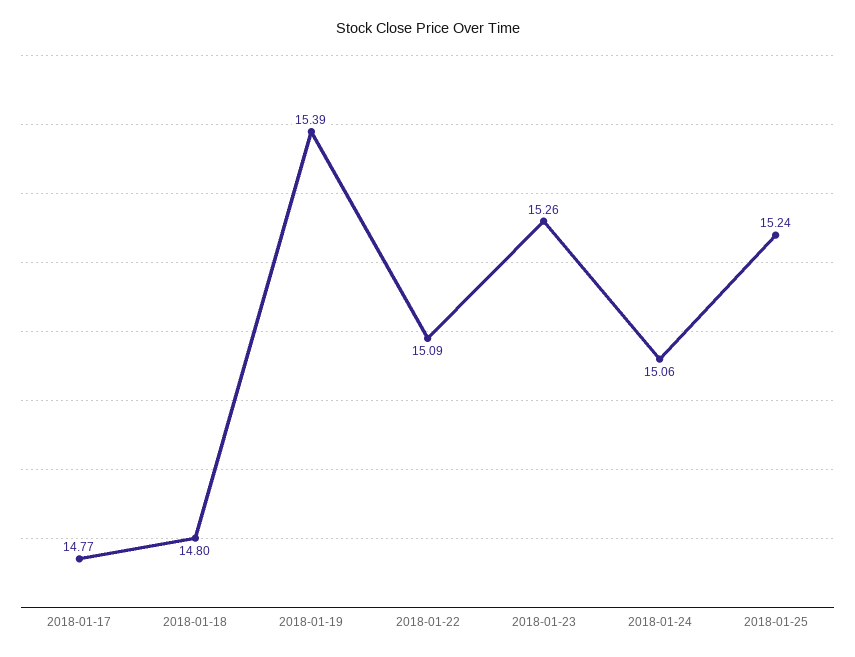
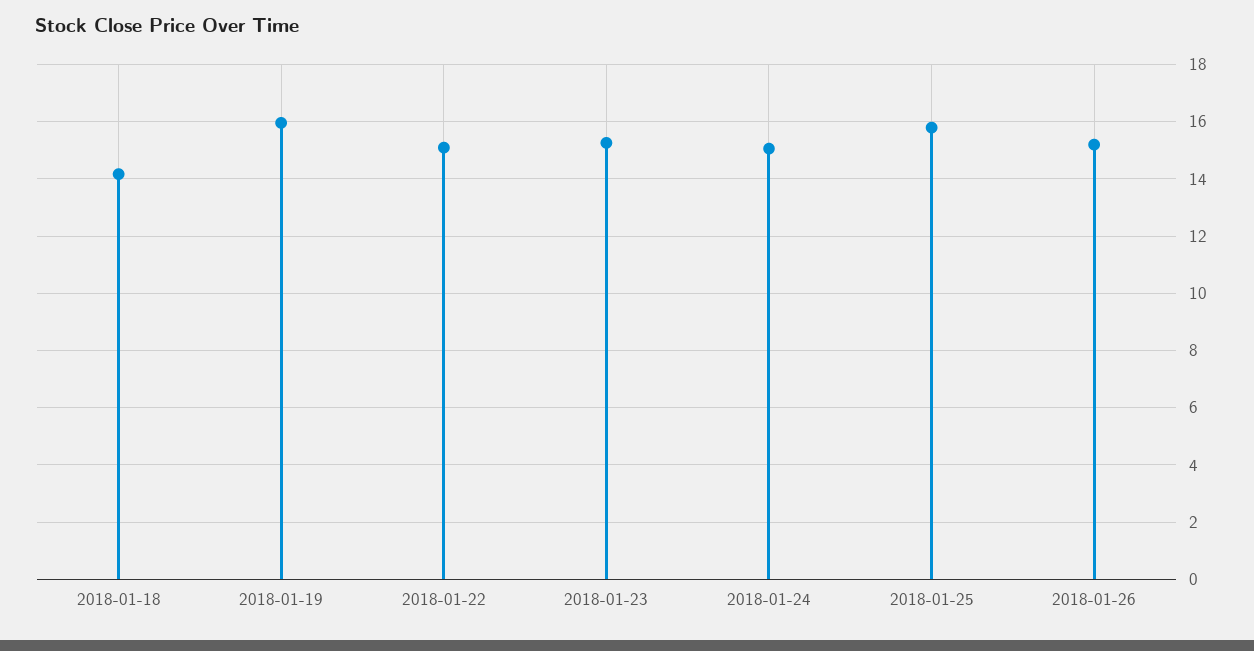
2018-01-17: 14.77 -> none
2018-01-18: 14.8 -> 14.25
2018-01-19: 15.39 -> 16
2018-01-25: 15.24 -> 15.75
2018-01-26: none -> 15.25

